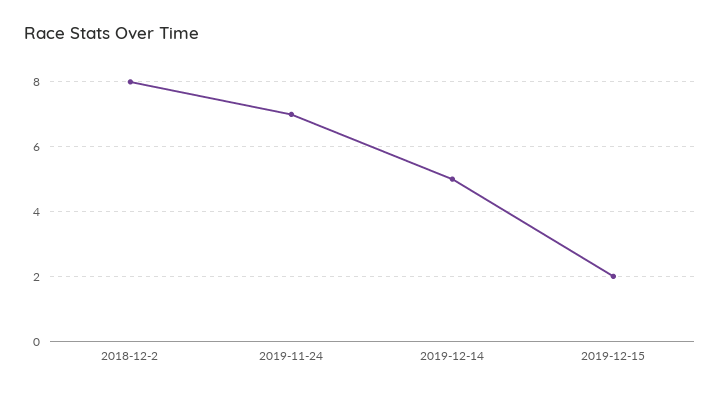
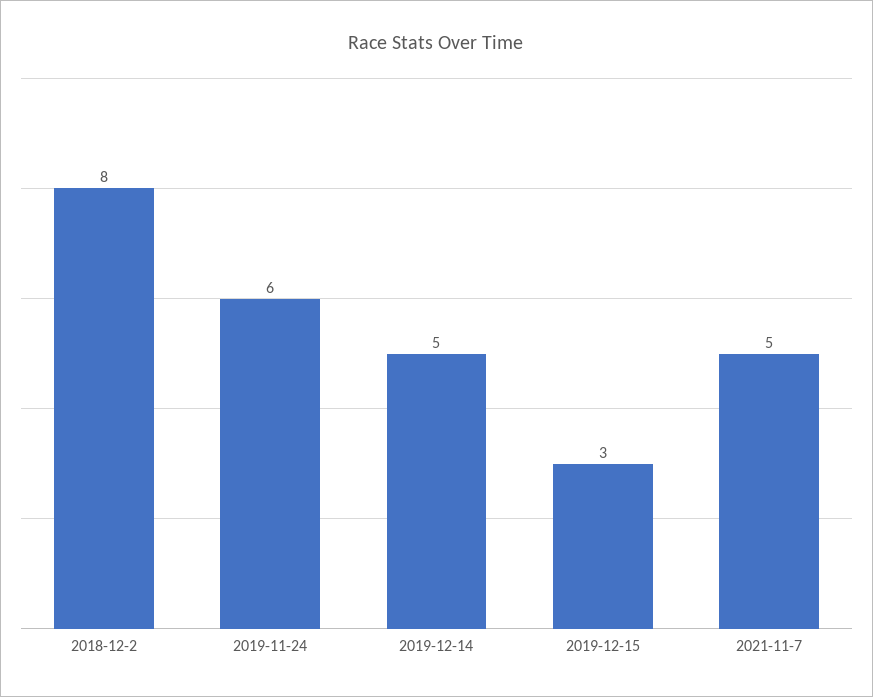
2019-11-24: 7 -> 6
2019-12-15: 2 -> 3
2021-11-7: none -> 5

